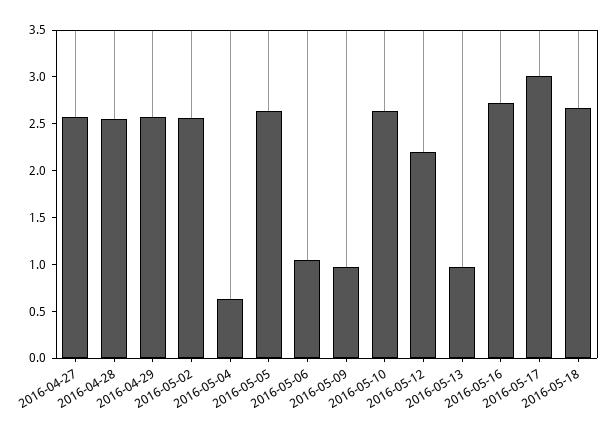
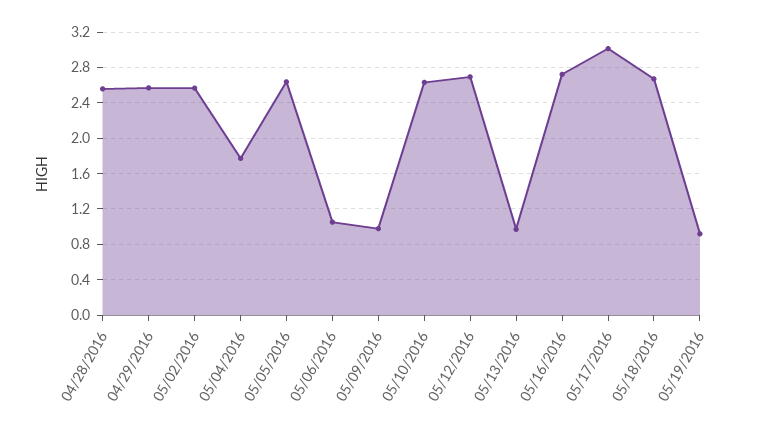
2016-04-27: 2.6 -> none
2016-05-04: 0.6 -> 1.8
2016-05-12: 2.2 -> 2.7
05/19/2016: none -> 0.9

